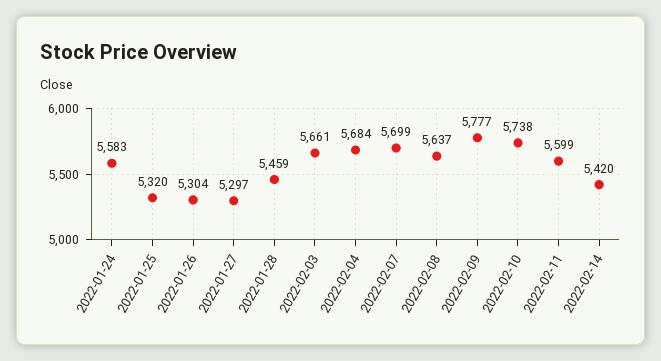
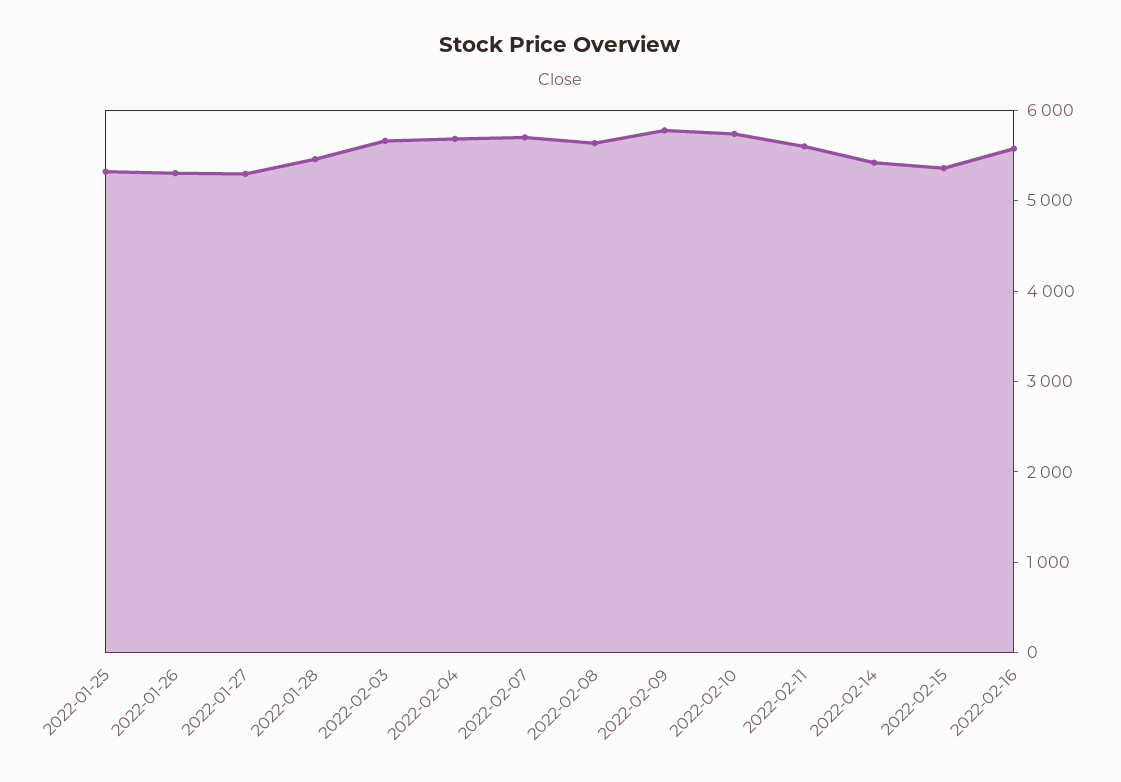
2022-01-24: 5583 -> none
2022-02-15: none -> 5400
2022-02-16: none -> 5600

